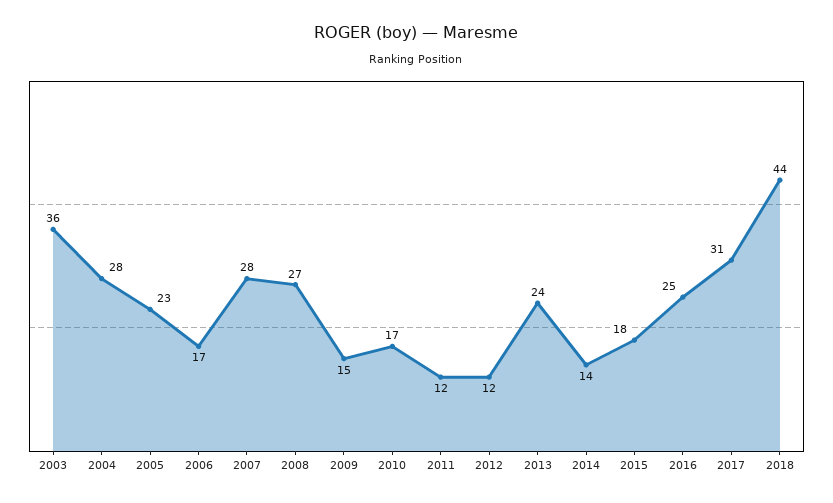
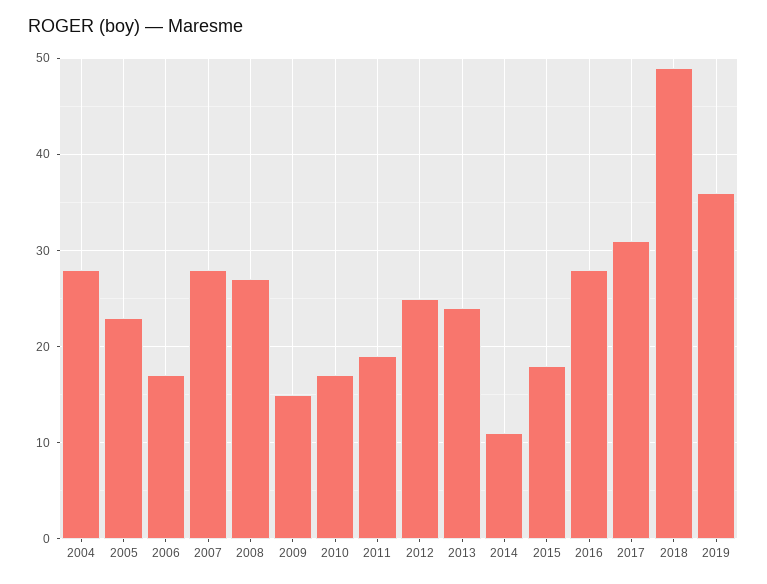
2003: 36 -> none
2011: 12 -> 19
2012: 12 -> 25
2014: 14 -> 11
2016: 25 -> 28
2018: 44 -> 49
2019: none -> 36

